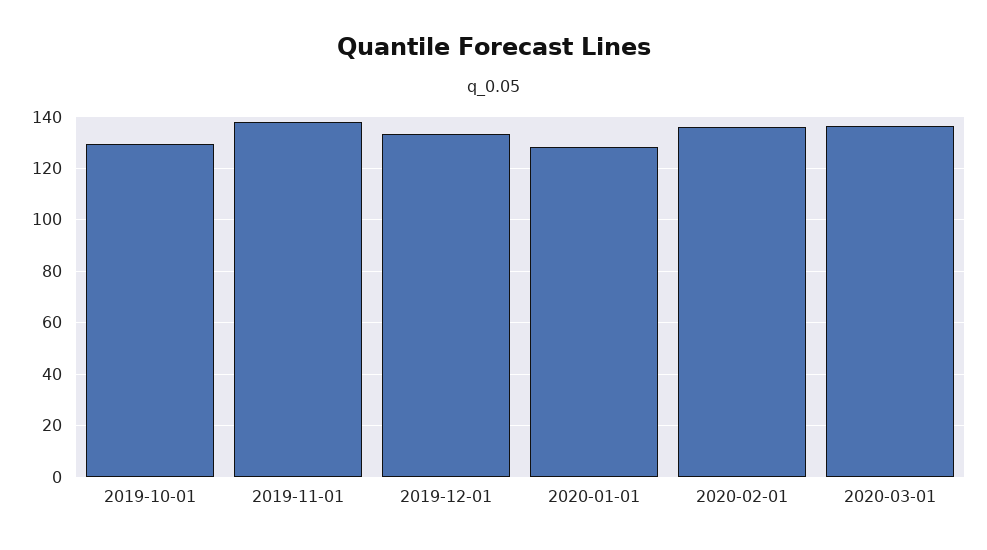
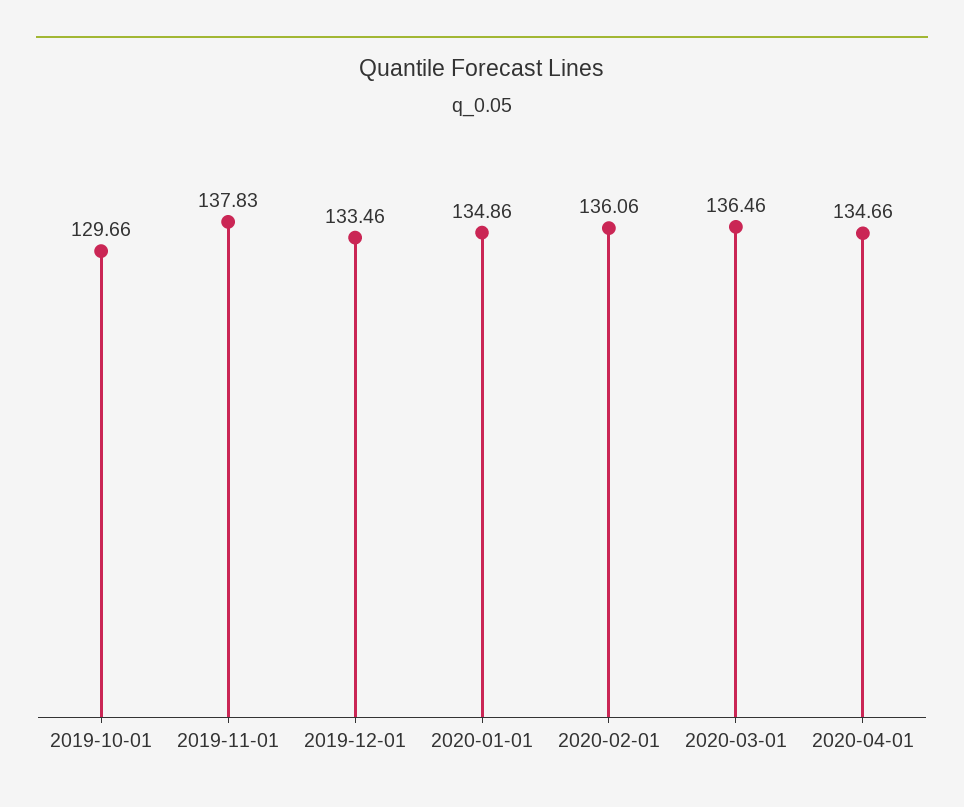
2020-01-01: 127.5 -> 134.86
2020-04-01: none -> 134.66

